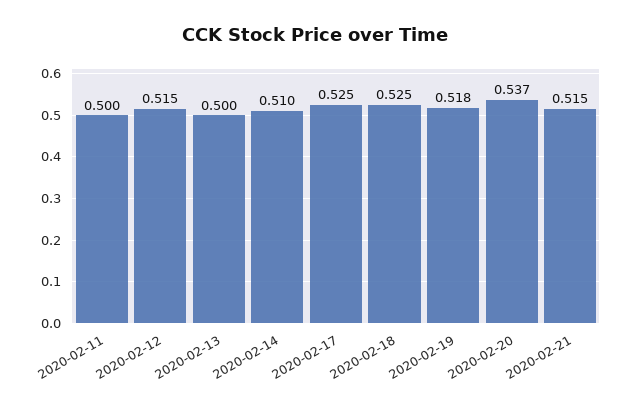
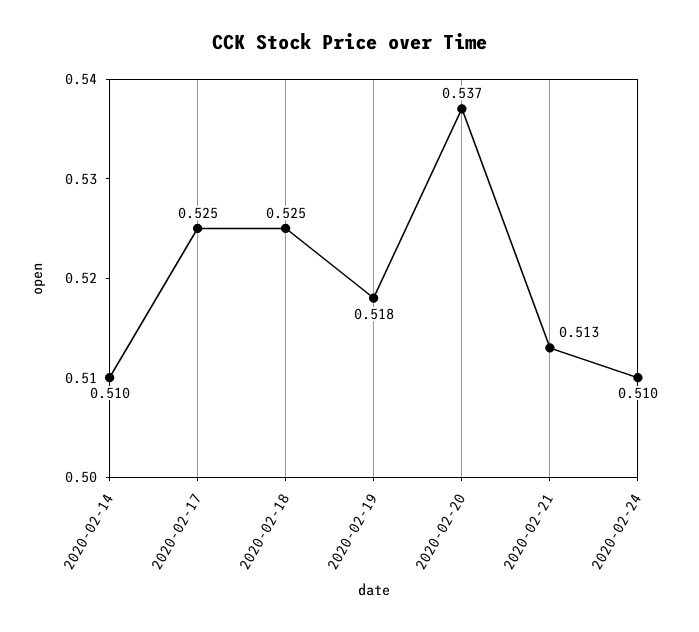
2020-02-11: 0.5 -> none
2020-02-12: 0.515 -> none
2020-02-13: 0.5 -> none
2020-02-21: 0.515 -> 0.513
2020-02-24: none -> 0.51

